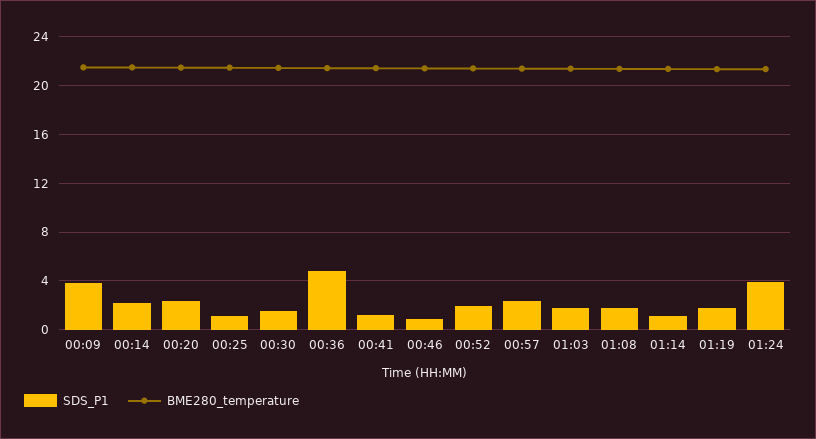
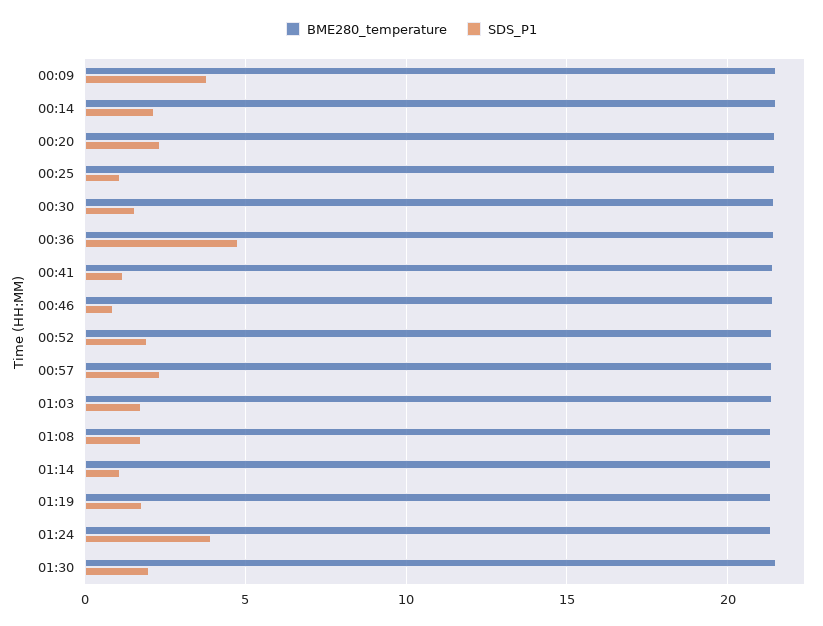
BME280_temperature, 01:30: none -> 21.5
SDS_P1, 01:30: none -> 2

